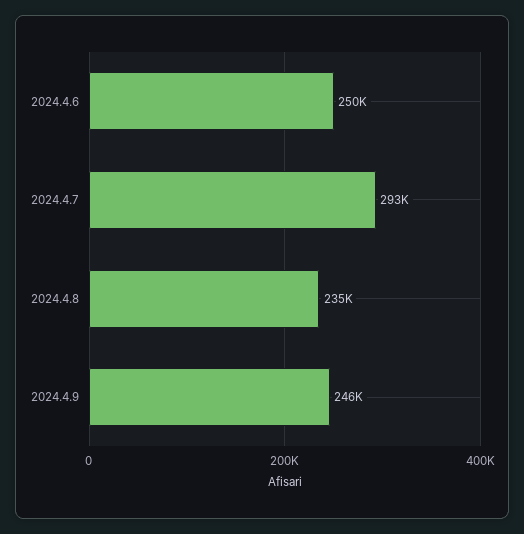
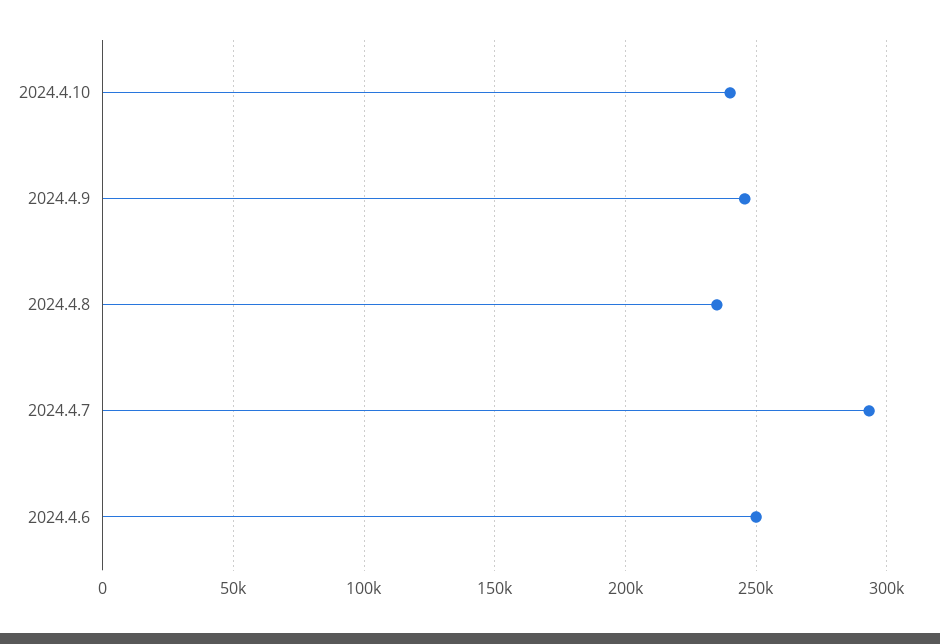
2024.4.10: none -> 240000

